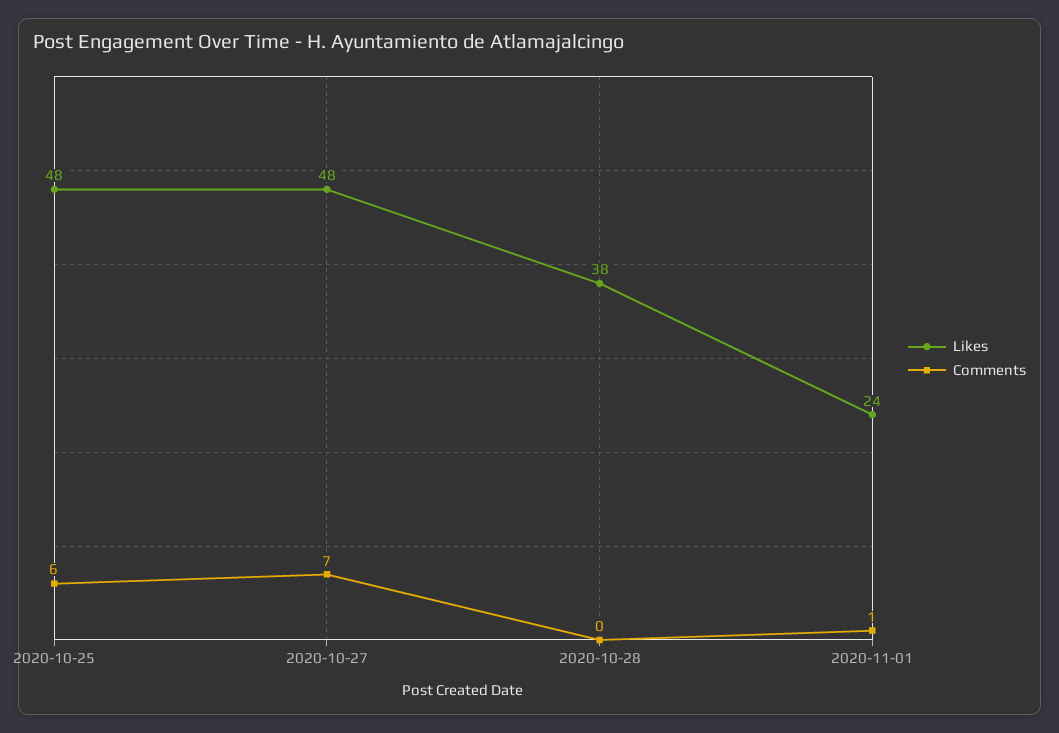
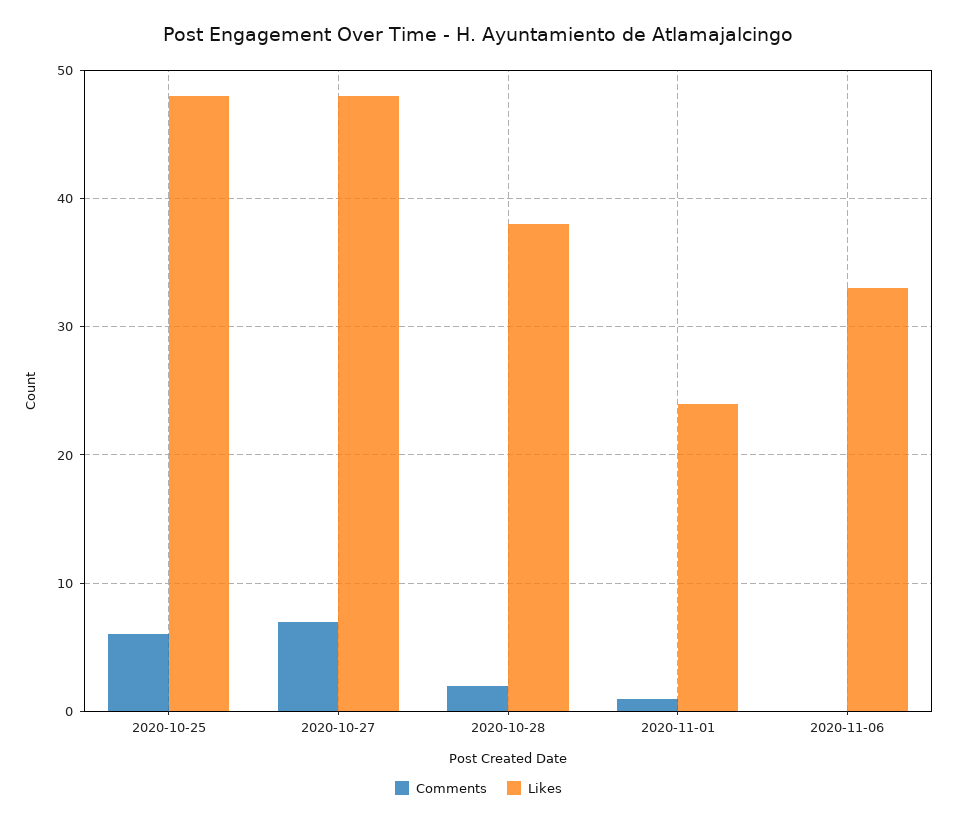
Comments, 2020-10-28: 0 -> 2
Comments, 2020-11-06: none -> 0
Likes, 2020-11-06: none -> 33

